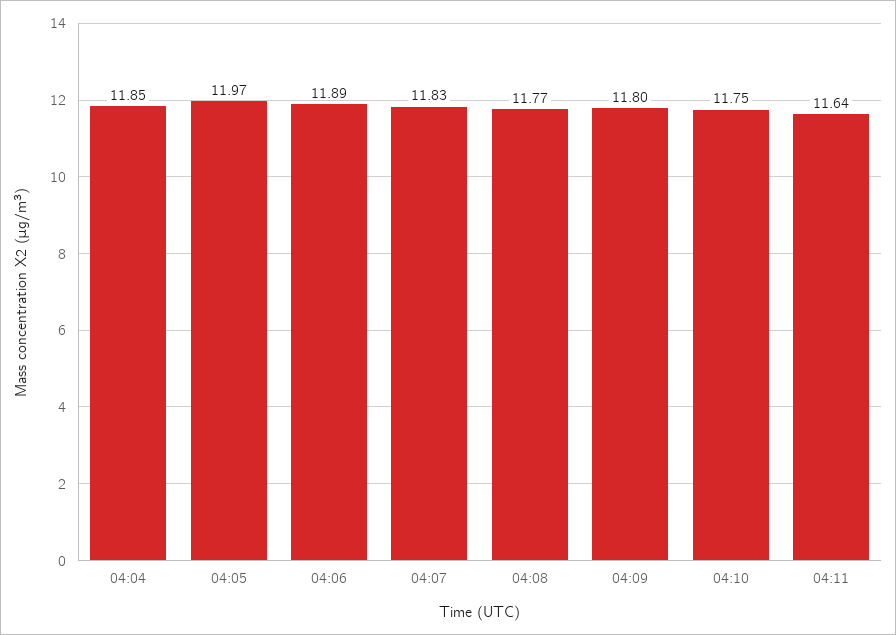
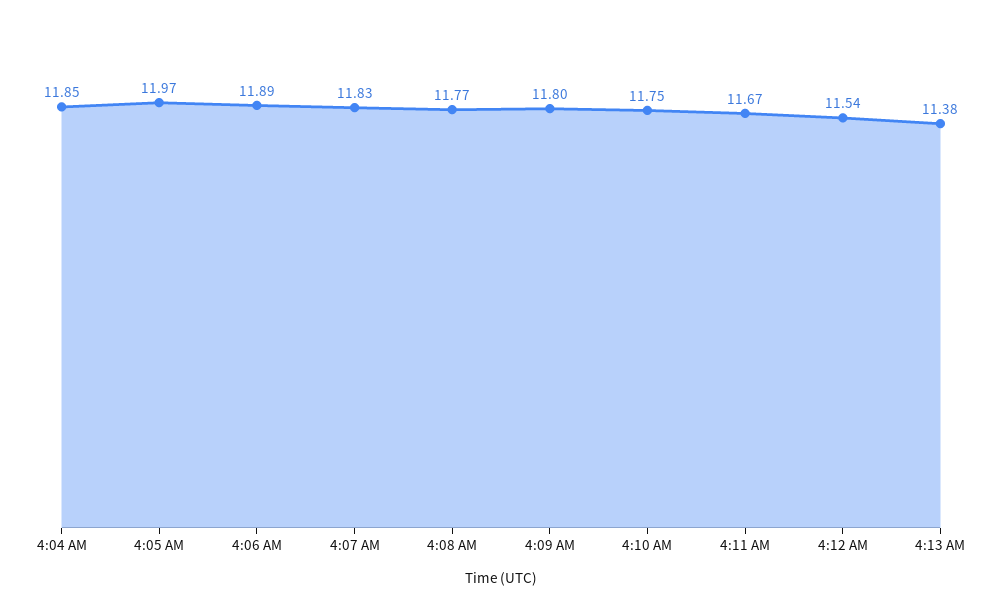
04:11: 11.64 -> 11.67
4:12 AM: none -> 11.54
4:13 AM: none -> 11.38

